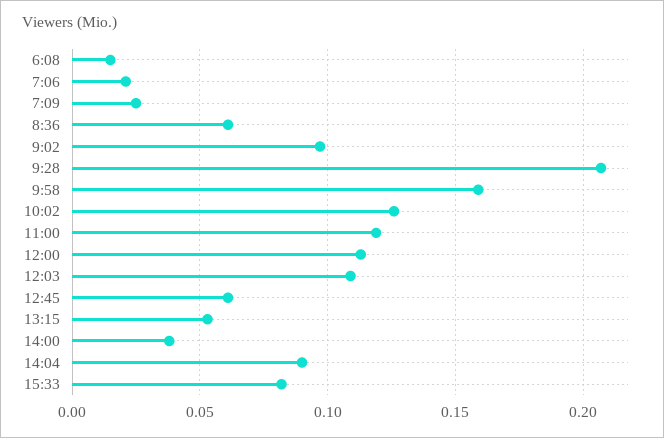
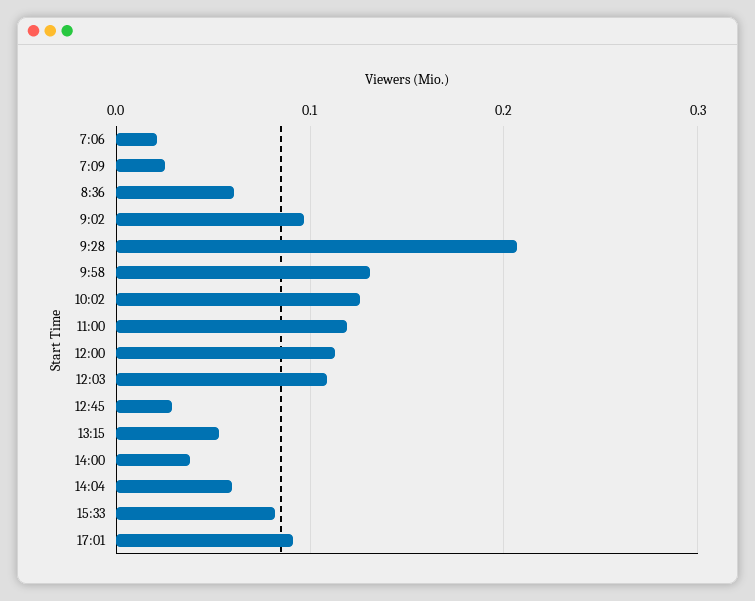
6:08: 0.015 -> none
9:58: 0.16 -> 0.13
12:45: 0.06 -> 0.03
14:04: 0.09 -> 0.06
17:01: none -> 0.09

